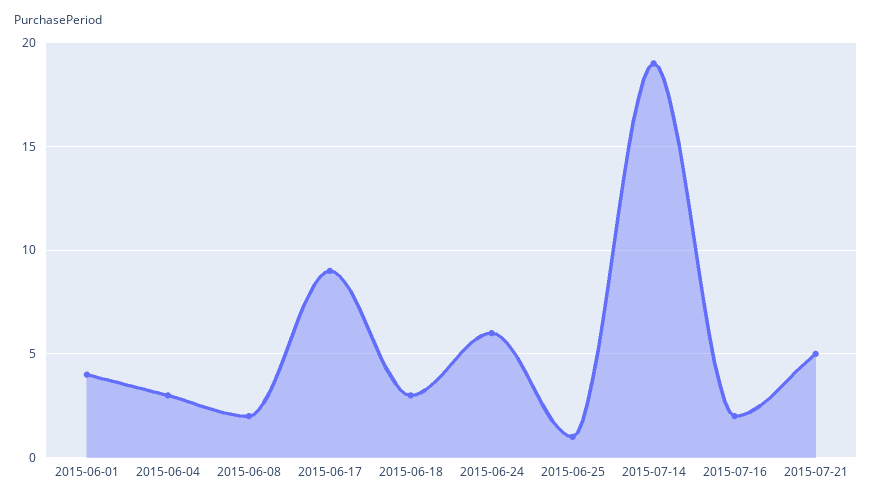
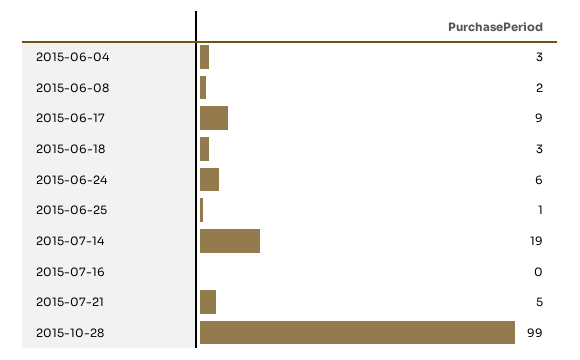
2015-06-01: 4 -> none
2015-07-16: 2 -> 0
2015-10-28: none -> 99

